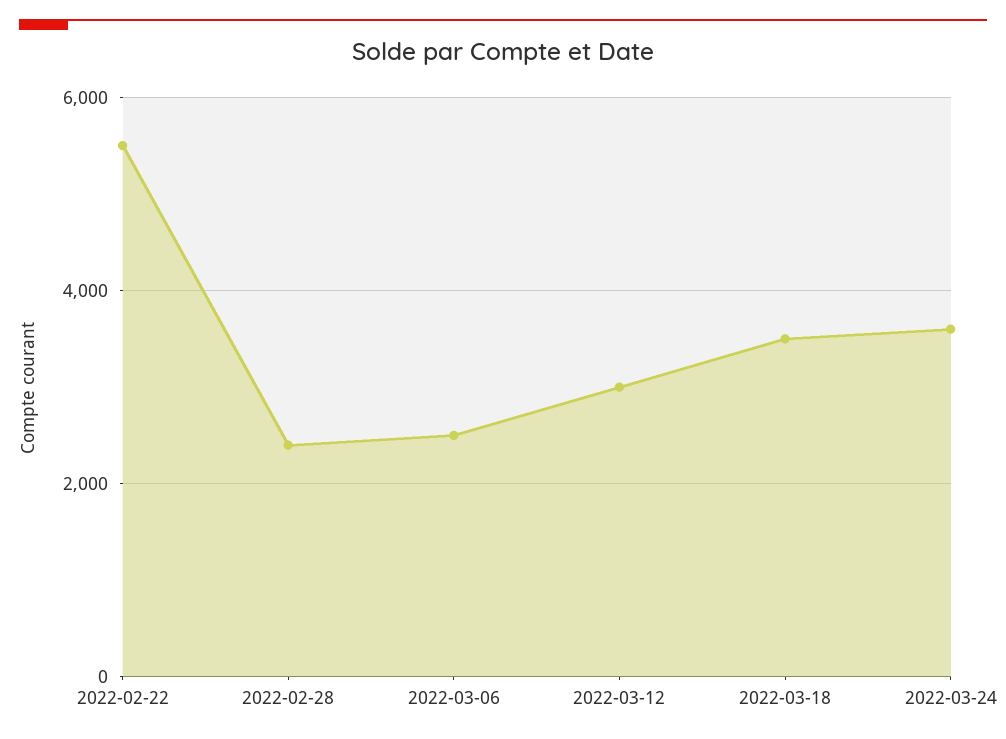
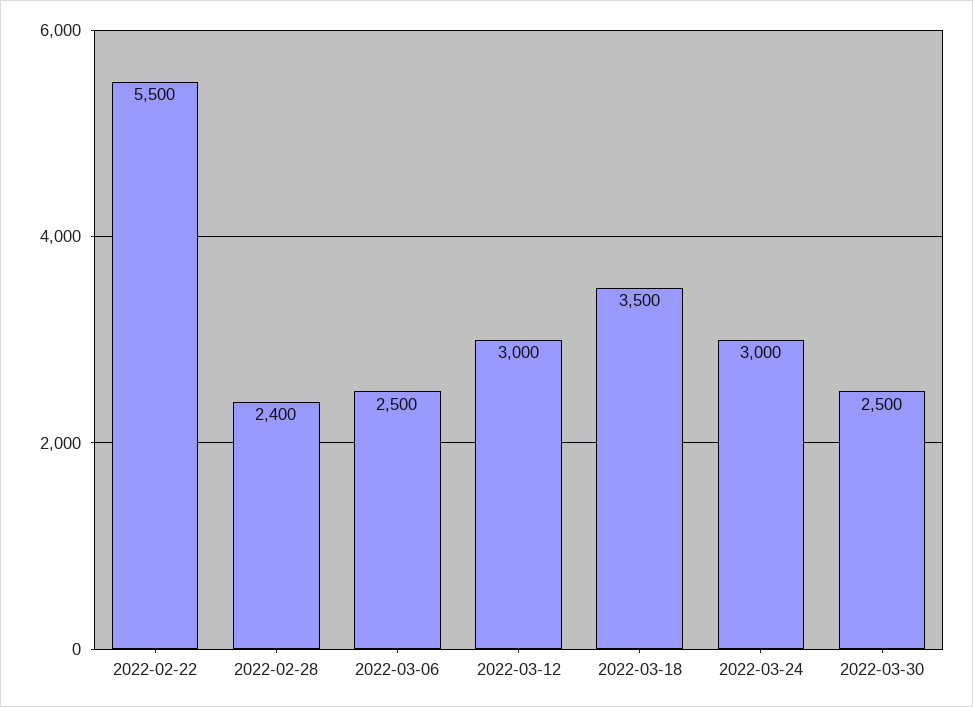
2022-03-24: 3600 -> 3000
2022-03-30: none -> 2500

